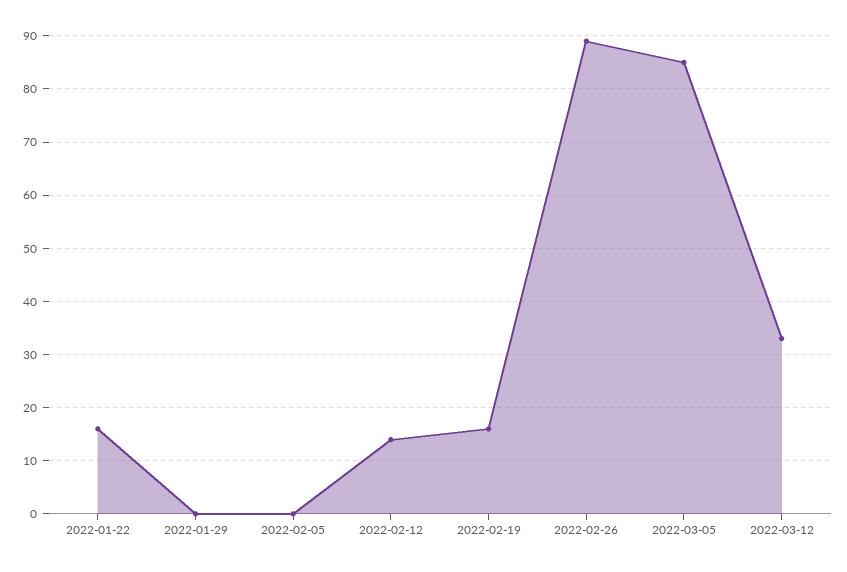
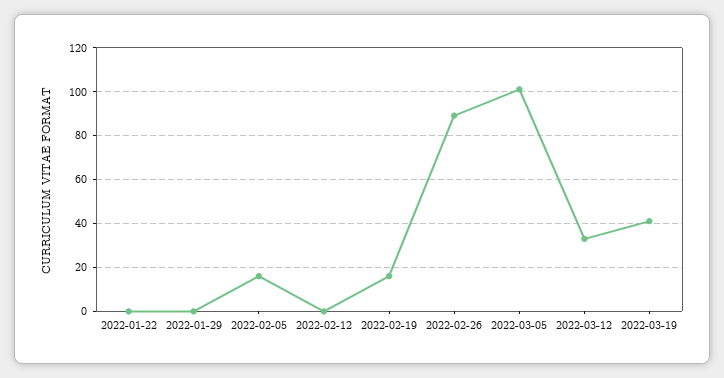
2022-01-22: 15 -> 0
2022-02-05: 0 -> 15
2022-02-12: 15 -> 0
2022-03-05: 85 -> 100
2022-03-19: none -> 40

